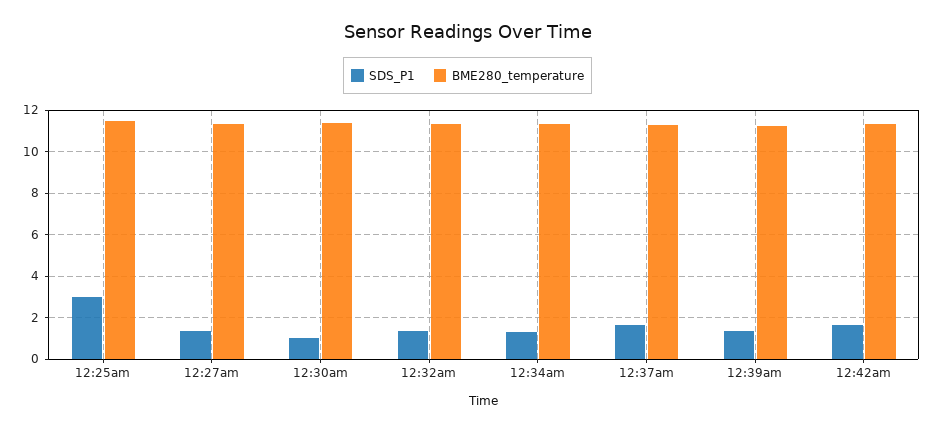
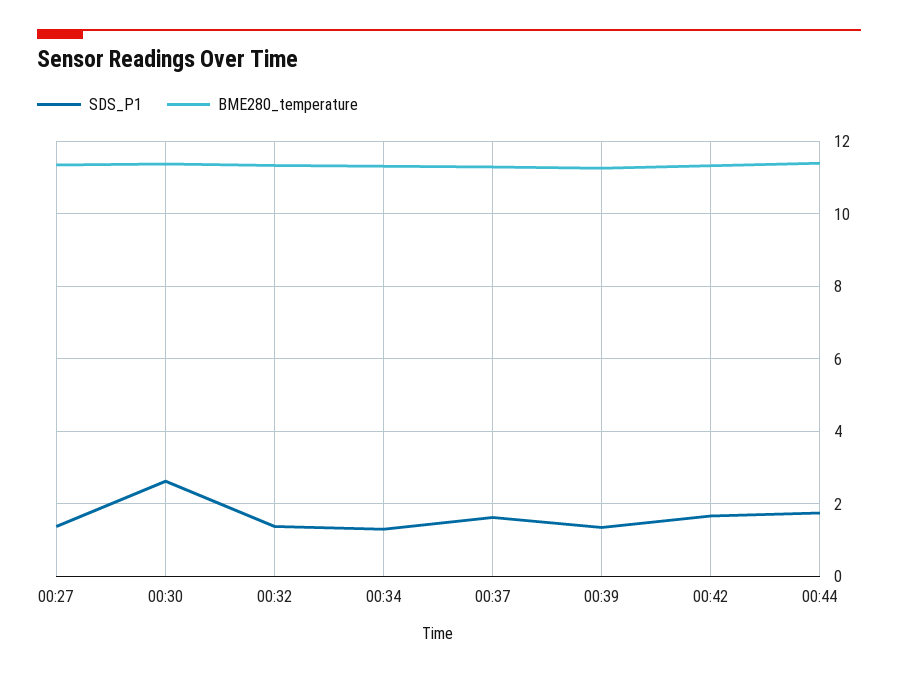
SDS_P1, 12:25am: 3 -> none
BME280_temperature, 12:25am: 11.5 -> none
SDS_P1, 12:30am: 1 -> 2.6
SDS_P1, 00:44: none -> 1.8
BME280_temperature, 00:44: none -> 11.4

